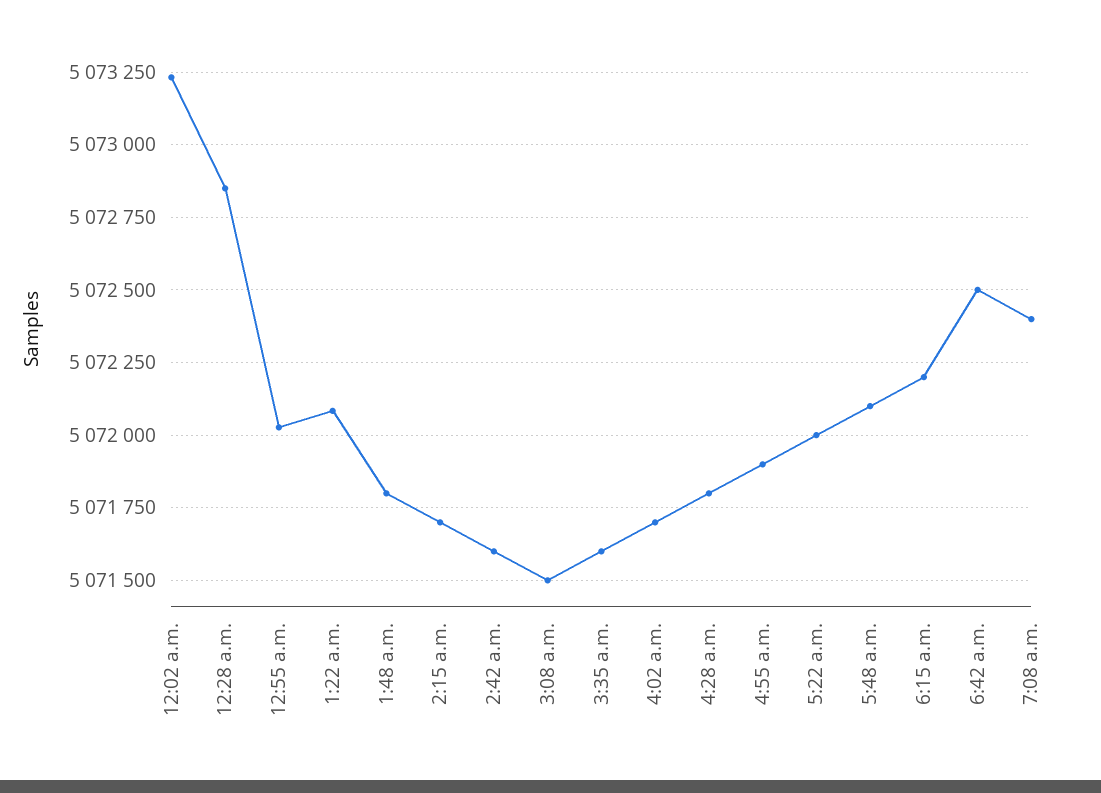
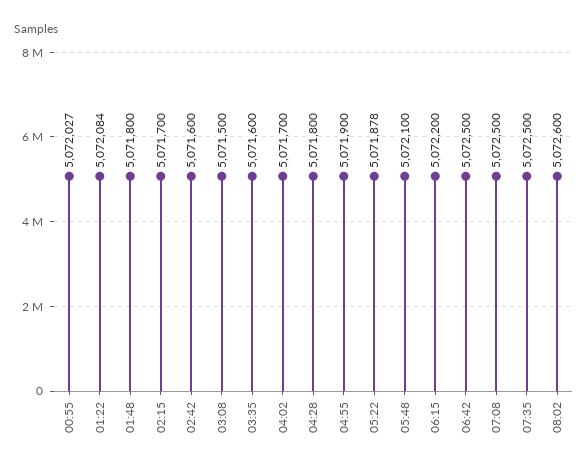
12:02 a.m.: 5073225 -> none
12:28 a.m.: 5072850 -> none
5:22 a.m.: 5072000 -> 5071878
7:08 a.m.: 5072400 -> 5072500
07:35: none -> 5072500
08:02: none -> 5072600

